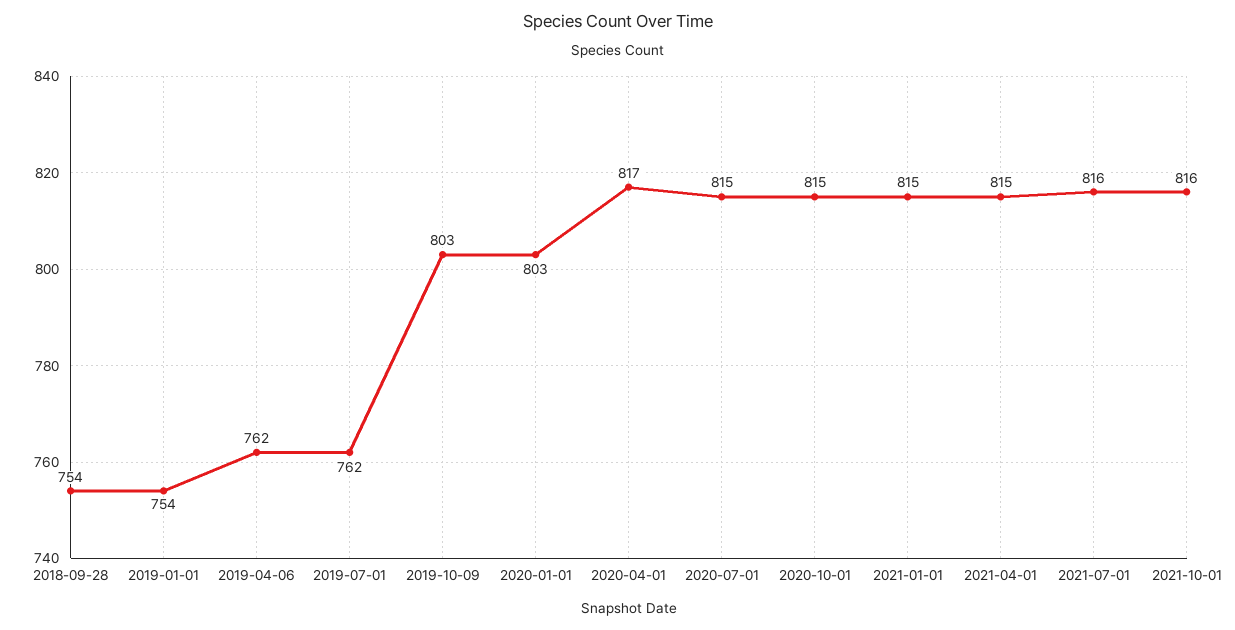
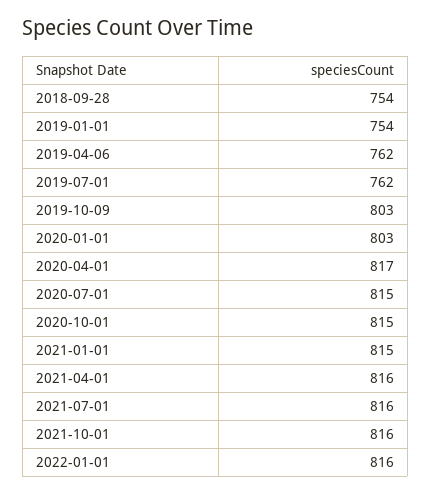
2021-04-01: 815 -> 816
2022-01-01: none -> 816

